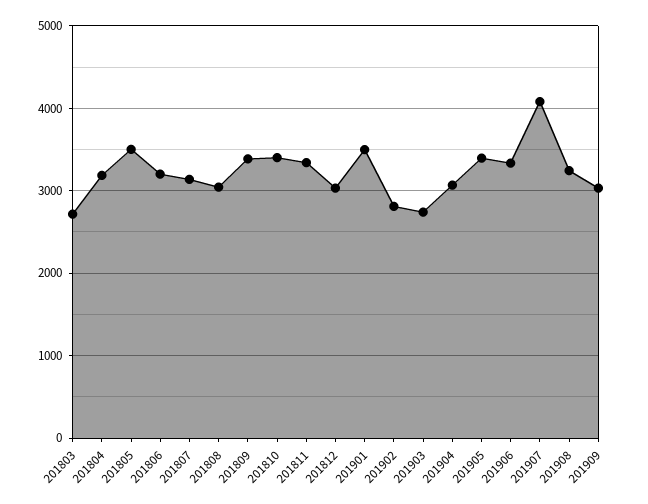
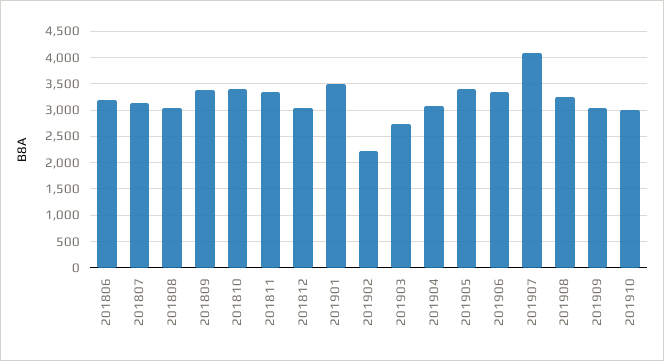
201803: 2700 -> none
201804: 3200 -> none
201805: 3500 -> none
201902: 2800 -> 2250
201910: none -> 3000

